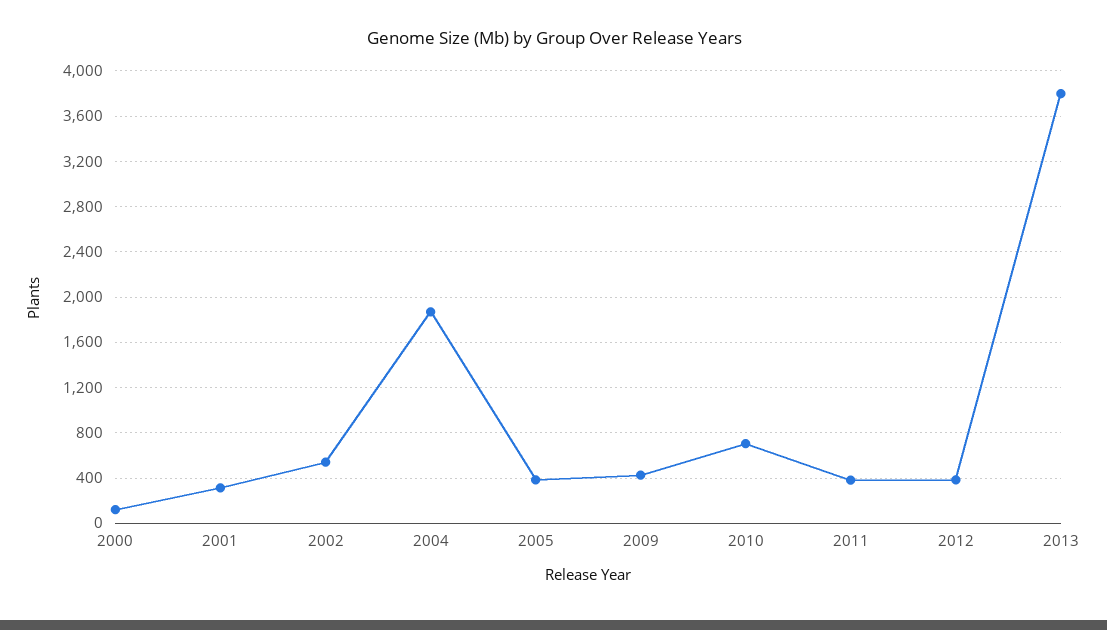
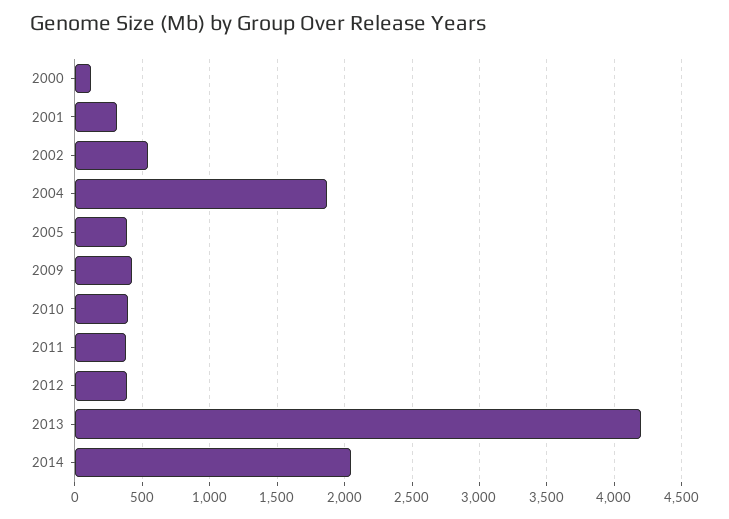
2010: 700 -> 400
2013: 3800 -> 4200
2014: none -> 2050

